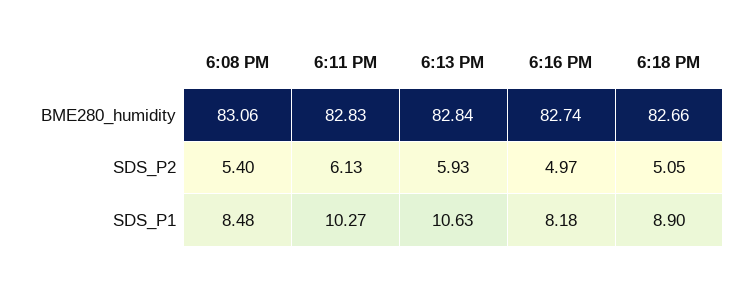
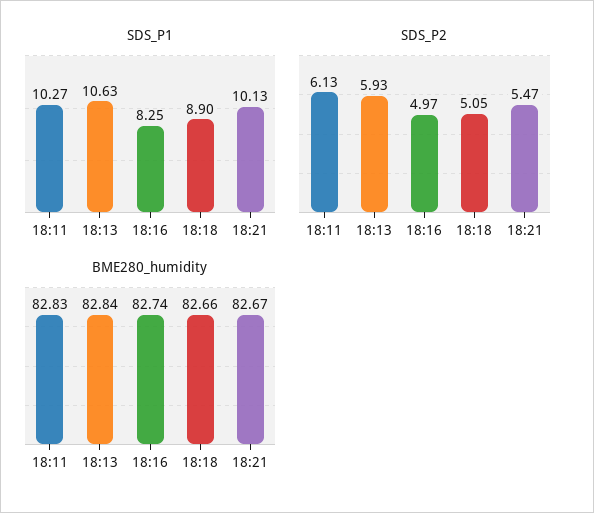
BME280_humidity, 6:08 PM: 83.06 -> none
SDS_P2, 6:08 PM: 5.4 -> none
SDS_P1, 6:08 PM: 8.48 -> none
SDS_P1, 6:16 PM: 8.18 -> 8.25
SDS_P1, 18:21: none -> 10.13
SDS_P2, 18:21: none -> 5.47
BME280_humidity, 18:21: none -> 82.67

